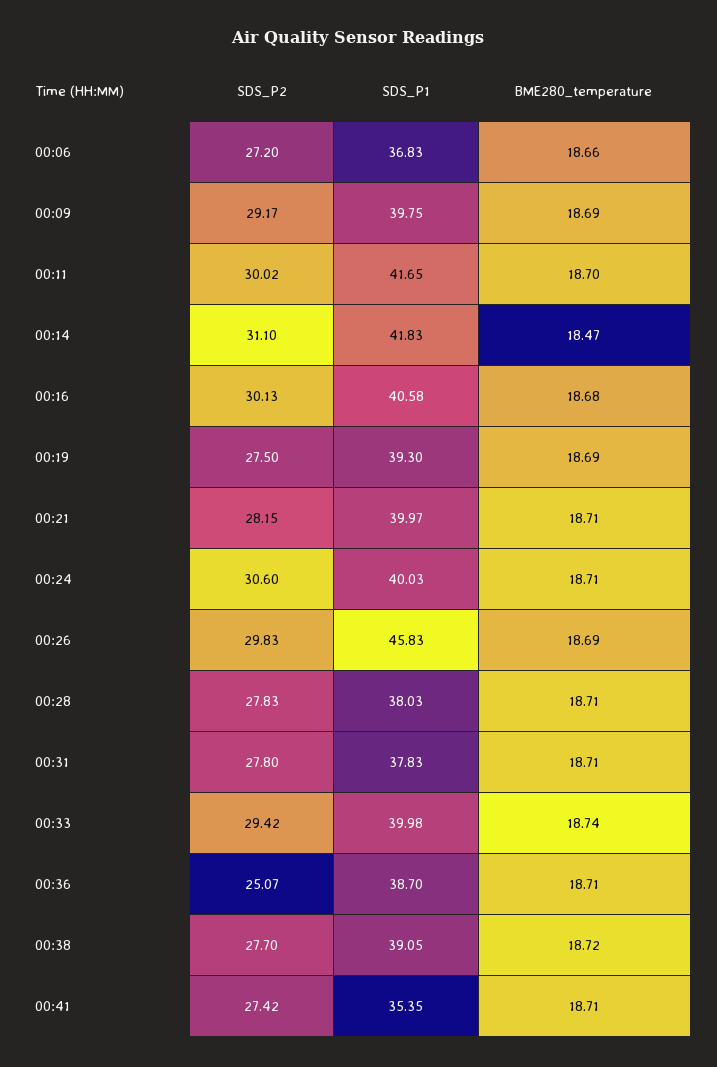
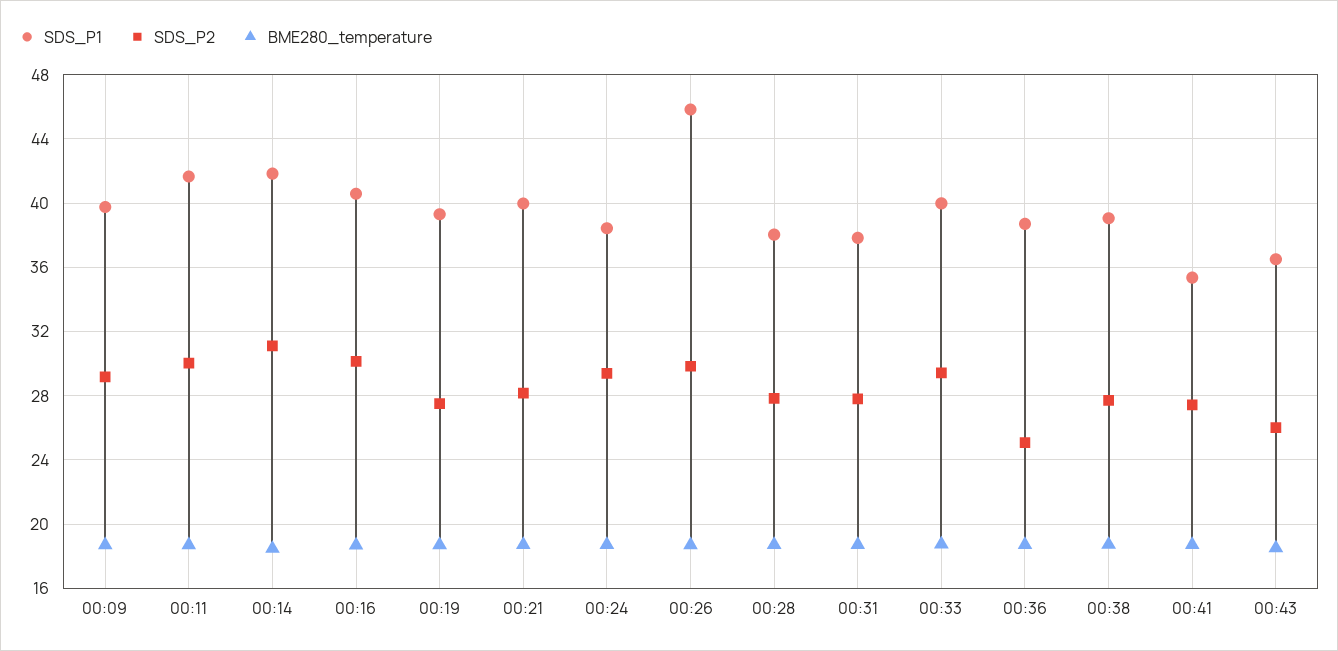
SDS_P2, 00:06: 27.2 -> none
SDS_P1, 00:06: 36.83 -> none
BME280_temperature, 00:06: 18.66 -> none
SDS_P2, 00:24: 30.6 -> 29.5
SDS_P1, 00:24: 40.03 -> 38.5
SDS_P1, 00:43: none -> 36.5
SDS_P2, 00:43: none -> 26
BME280_temperature, 00:43: none -> 18.5

